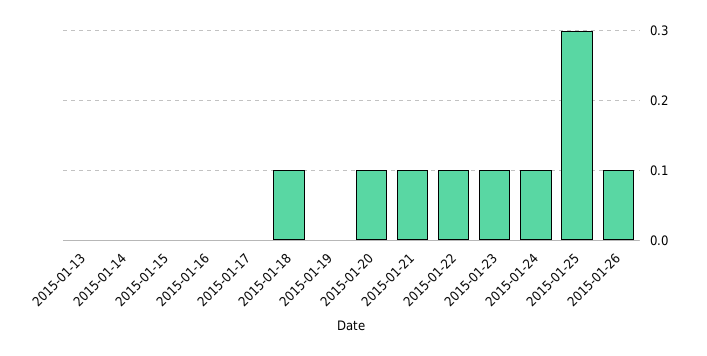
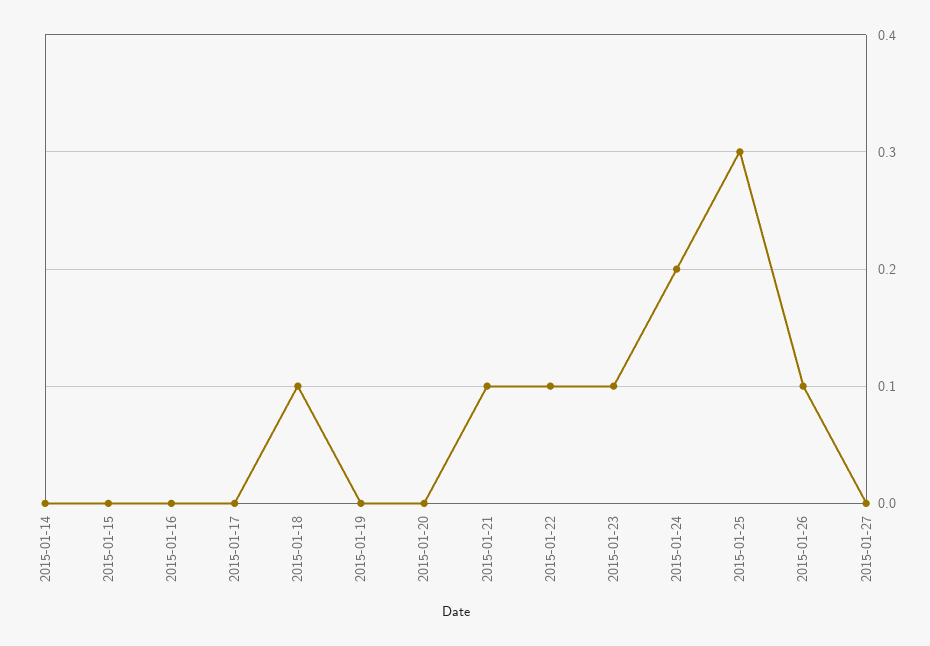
2015-01-13: 0 -> none
2015-01-20: 0.1 -> 0
2015-01-24: 0.1 -> 0.2
2015-01-27: none -> 0

